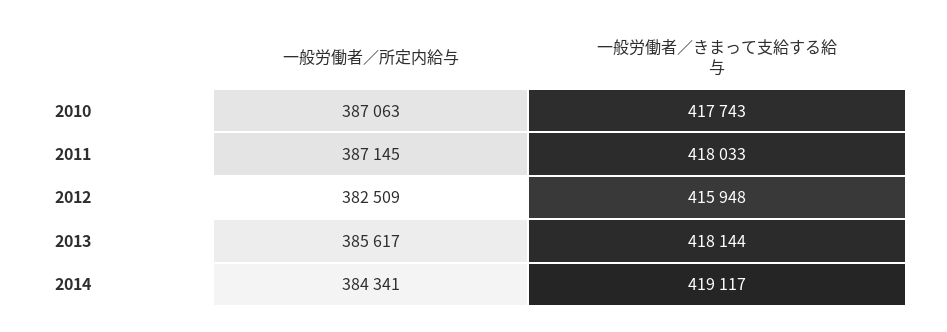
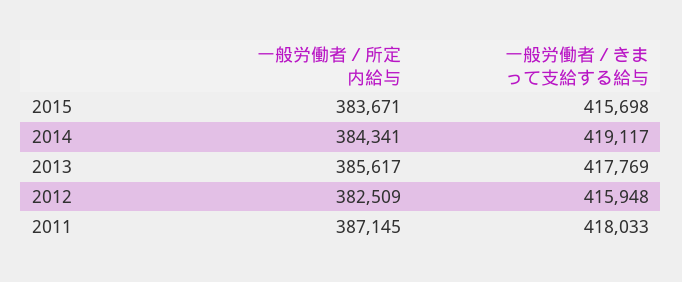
一般労働者／所定内給与, 2010: 387063 -> none
一般労働者／きまって支給する給与, 2010: 417743 -> none
一般労働者／きまって支給する給与, 2013: 418144 -> 417769
一般労働者／所定内給与, 2015: none -> 383671
一般労働者／きまって支給する給与, 2015: none -> 415698

